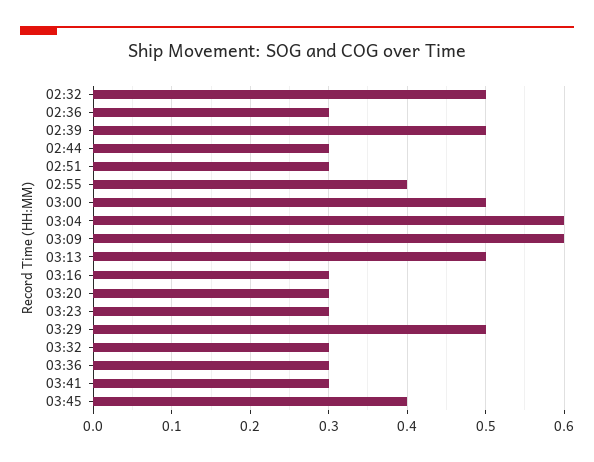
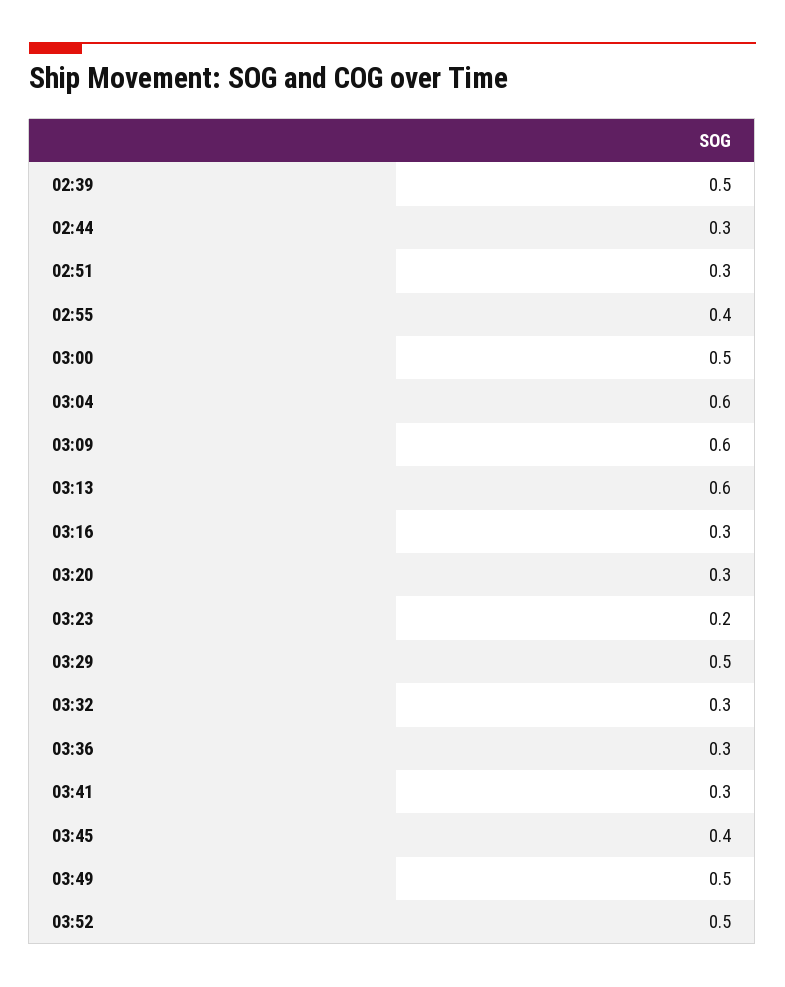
02:32: 0.5 -> none
02:36: 0.3 -> none
03:13: 0.5 -> 0.6
03:23: 0.3 -> 0.2
03:49: none -> 0.5
03:52: none -> 0.5

